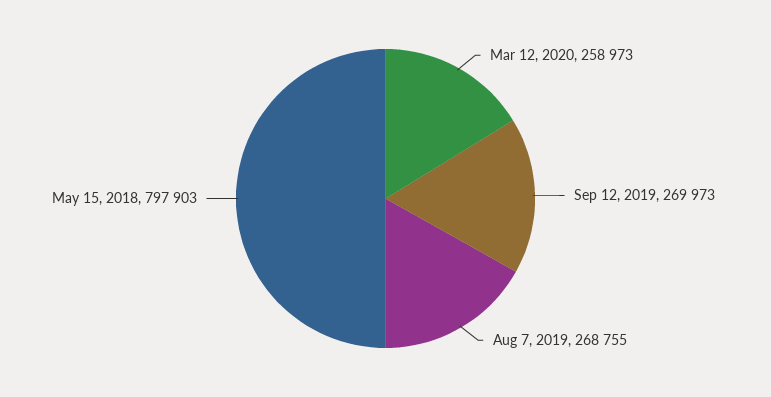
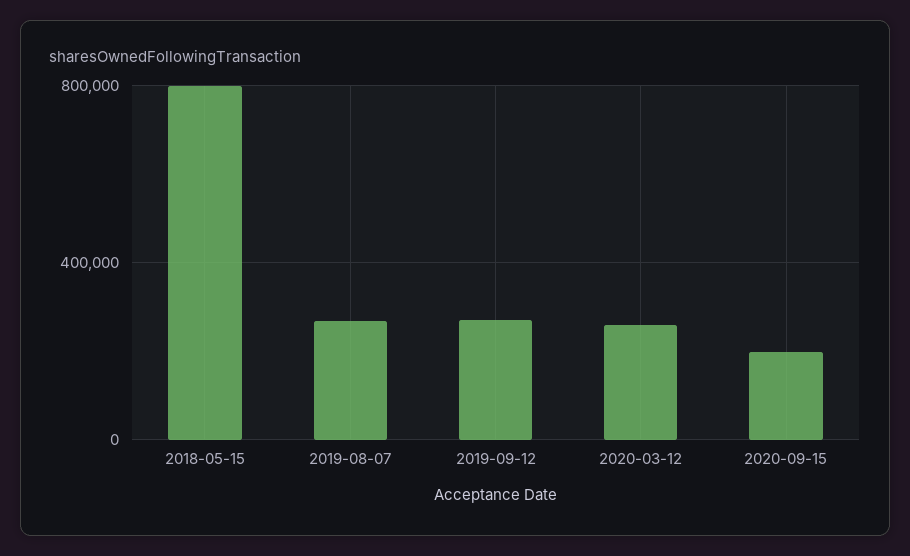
2020-09-15: none -> 200000

